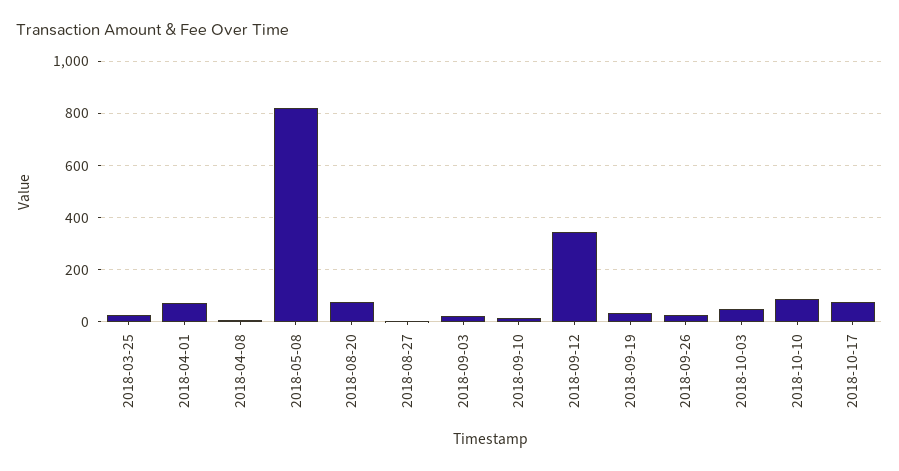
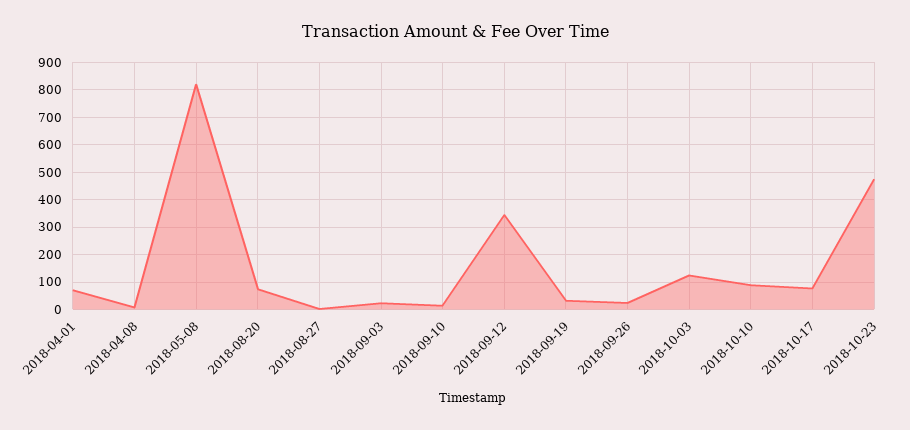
2018-03-25: 25 -> none
2018-10-03: 50 -> 125
2018-10-23: none -> 475

